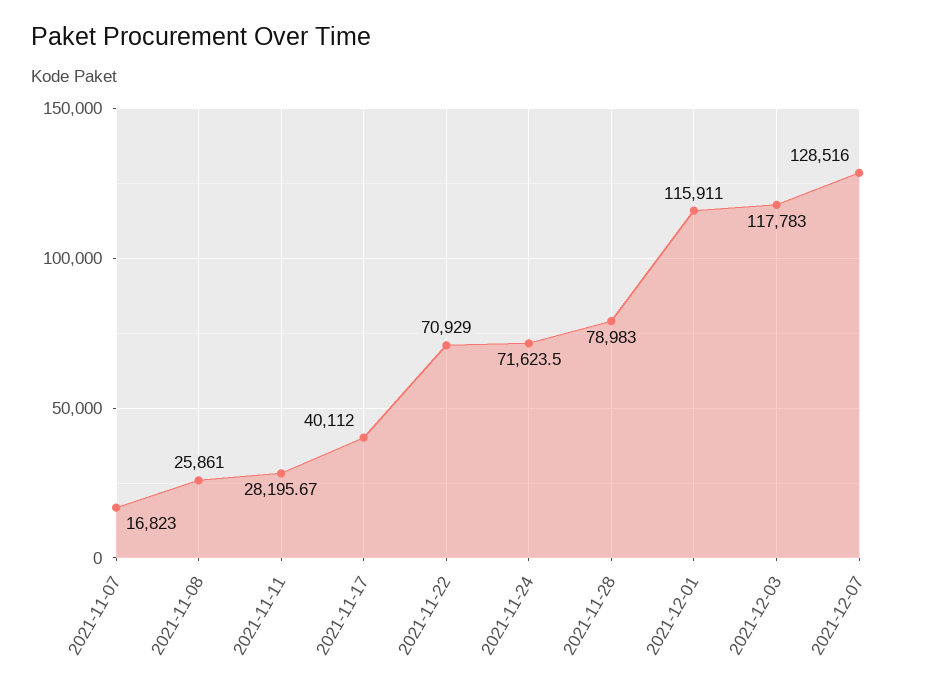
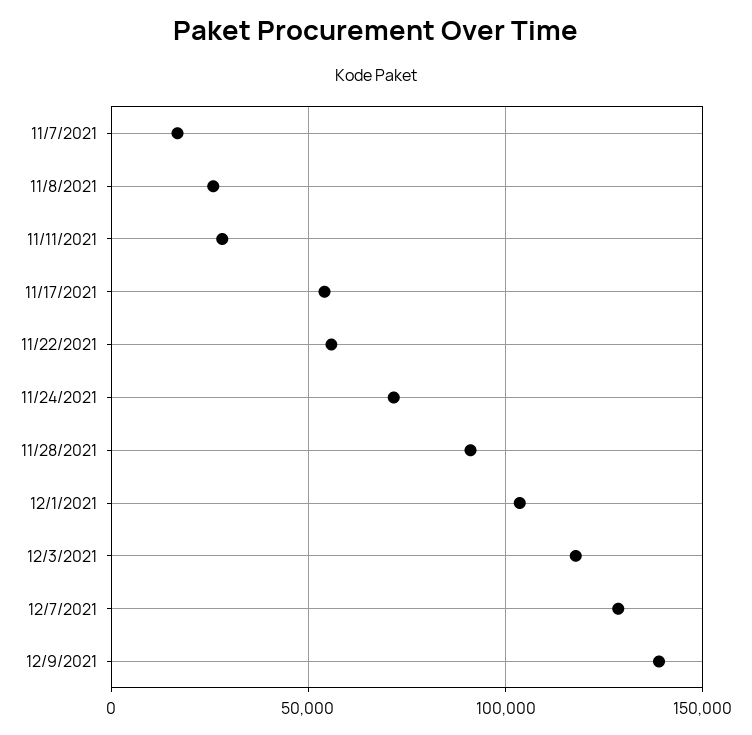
2021-11-17: 40112 -> 55000
2021-11-22: 70929 -> 55000
2021-11-28: 78983 -> 90000
2021-12-01: 115911 -> 105000
12/9/2021: none -> 140000

